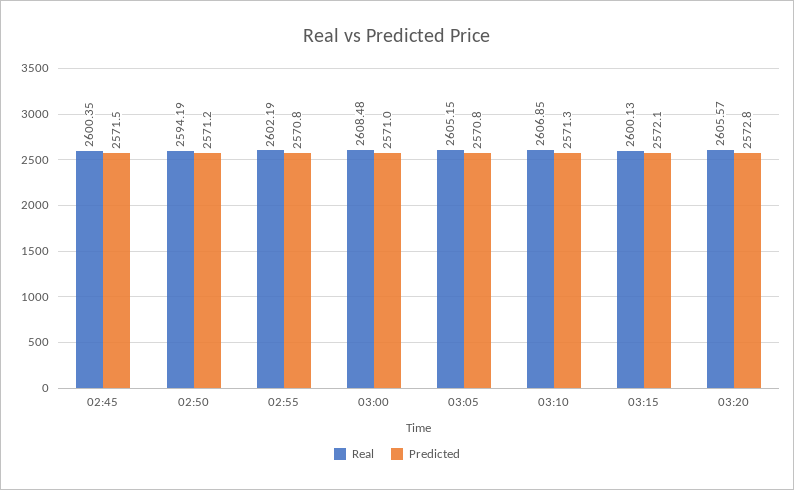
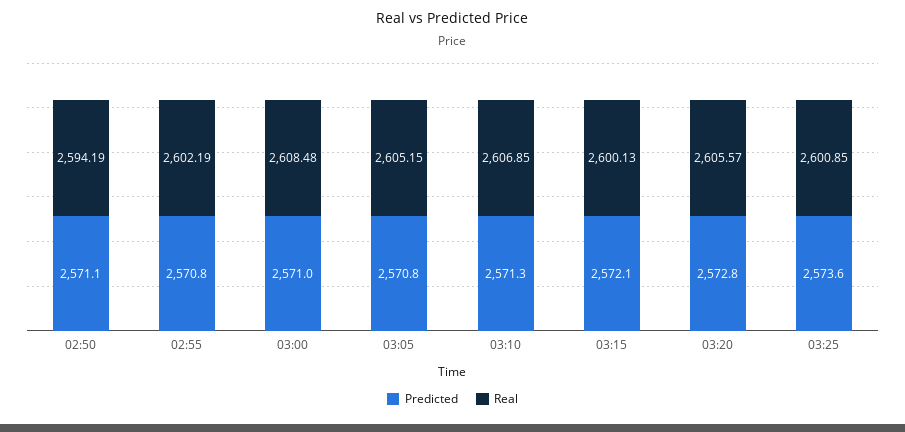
Real, 02:45: 2600.35 -> none
Predicted, 02:45: 2571.5 -> none
Predicted, 02:50: 2571.2 -> 2571.1
Predicted, 03:25: none -> 2573.6
Real, 03:25: none -> 2600.85

